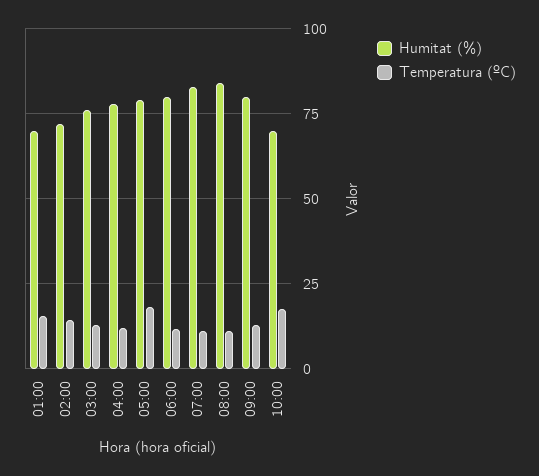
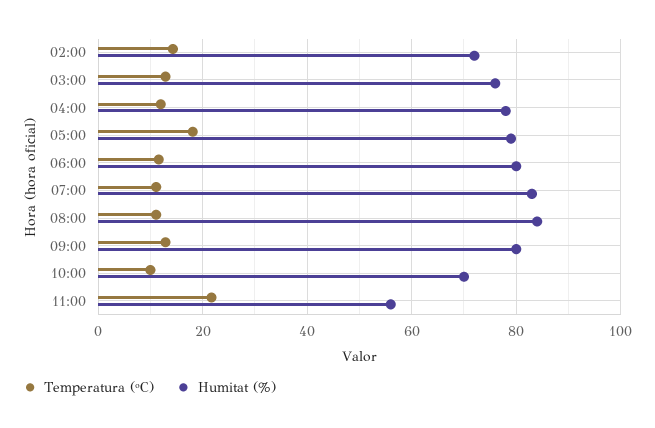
Humitat (%), 01:00: 70 -> none
Temperatura (ºC), 01:00: 15 -> none
Temperatura (ºC), 10:00: 17.5 -> 10
Temperatura (ºC), 11:00: none -> 22
Humitat (%), 11:00: none -> 56

